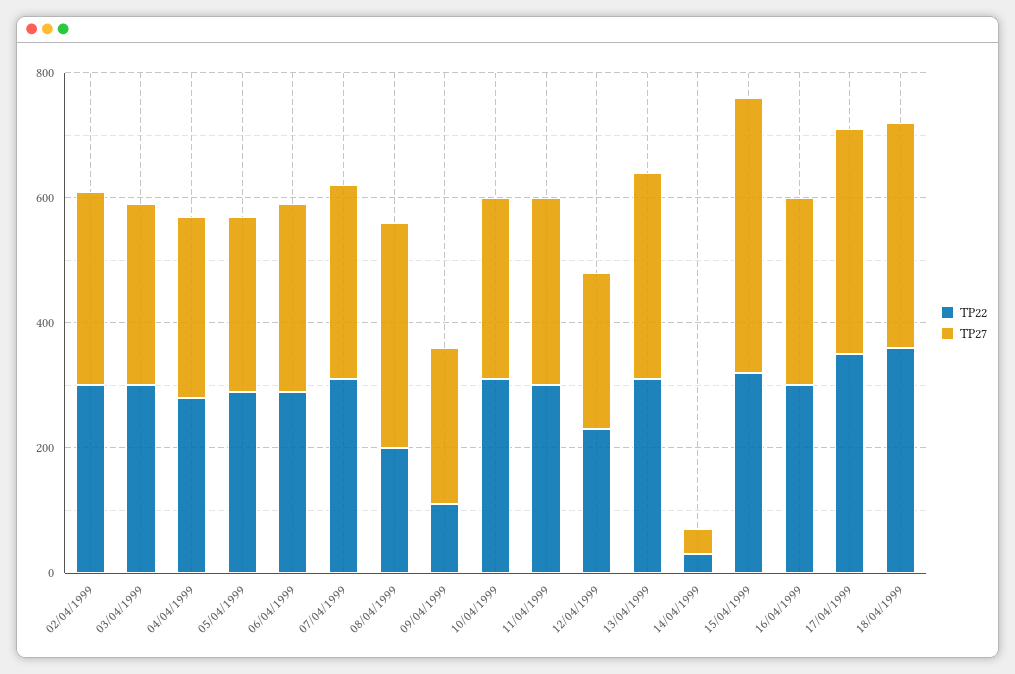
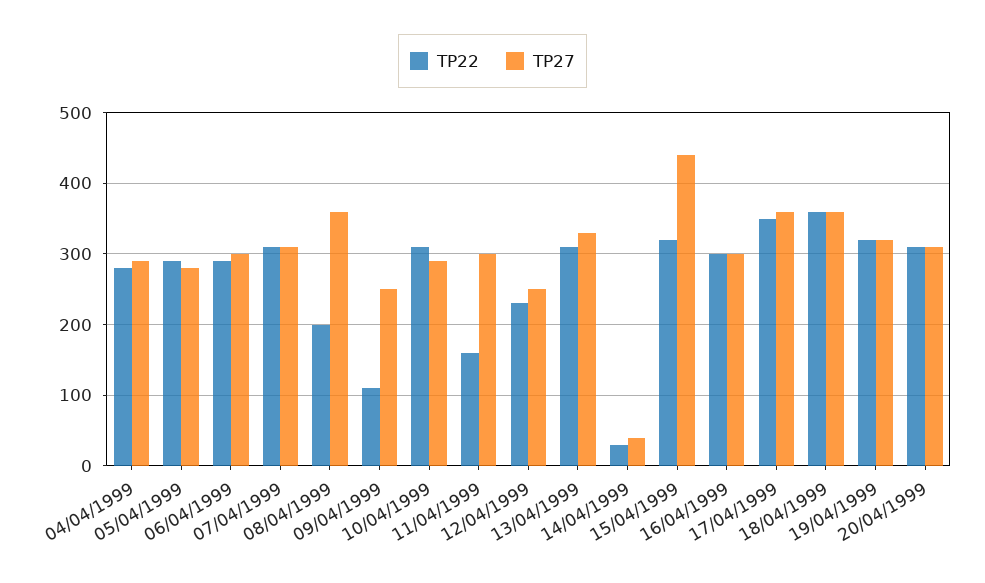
TP22, 02/04/1999: 300 -> none
TP27, 02/04/1999: 300 -> none
TP22, 03/04/1999: 300 -> none
TP27, 03/04/1999: 300 -> none
TP22, 11/04/1999: 300 -> 160
TP22, 19/04/1999: none -> 320
TP27, 19/04/1999: none -> 320
TP22, 20/04/1999: none -> 310
TP27, 20/04/1999: none -> 310

